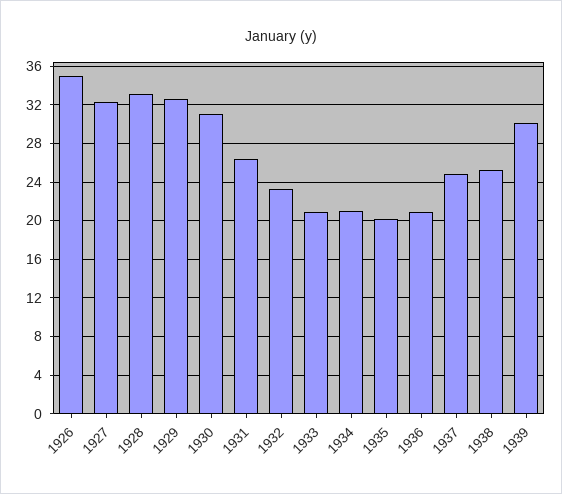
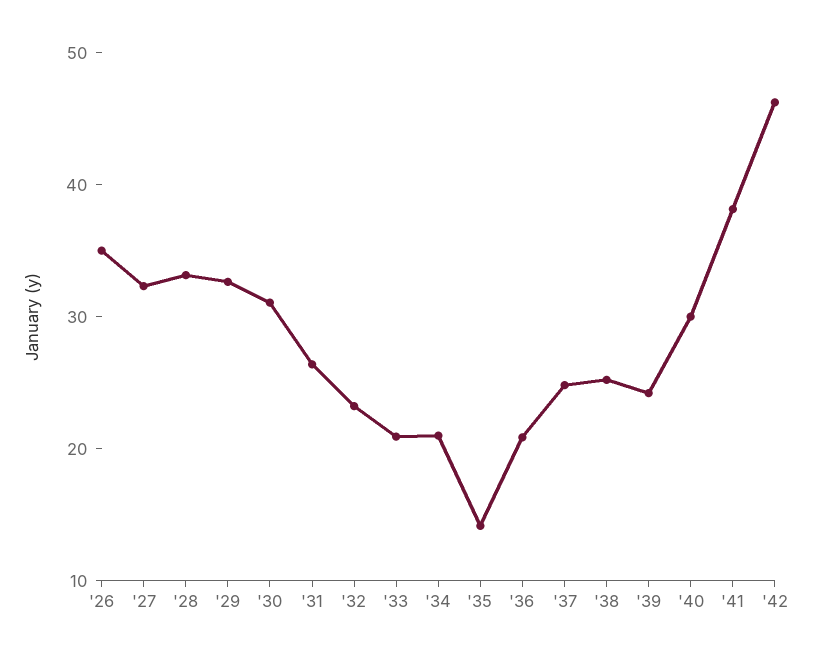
1935: 20 -> 14
1939: 30 -> 24
'40: none -> 30
'41: none -> 38
'42: none -> 46

